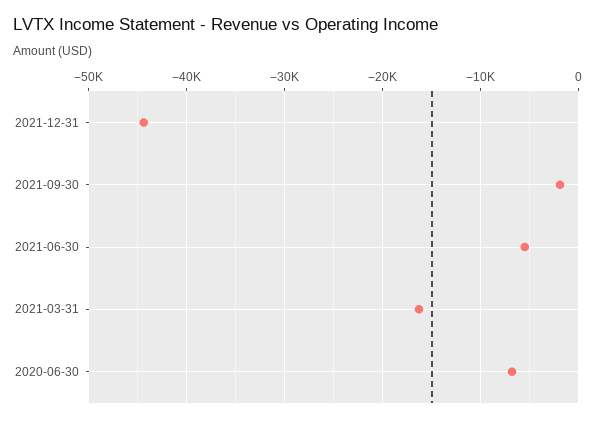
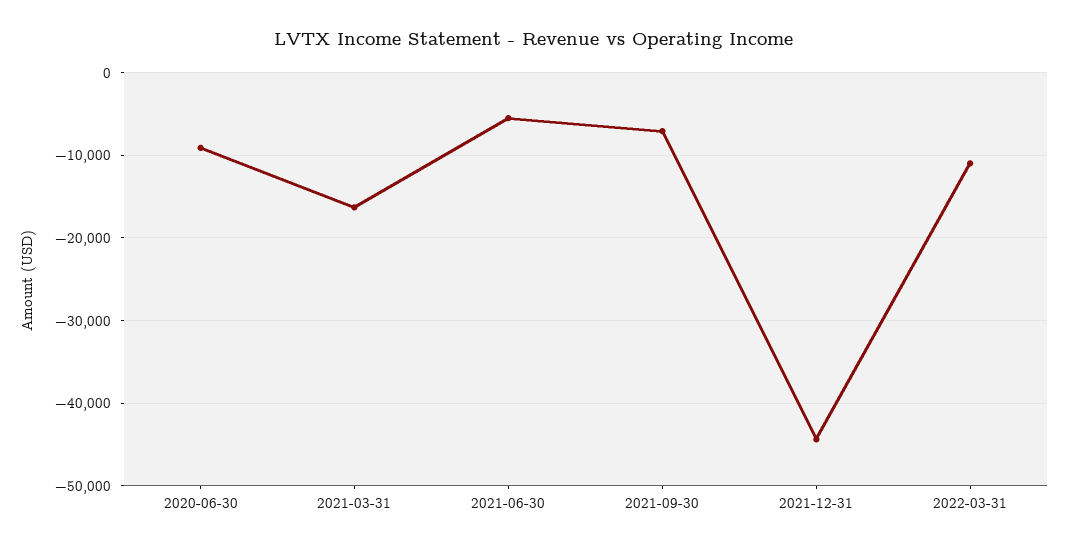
2021-09-30: -2000 -> -7000
2020-06-30: -7000 -> -9000
2022-03-31: none -> -11000

